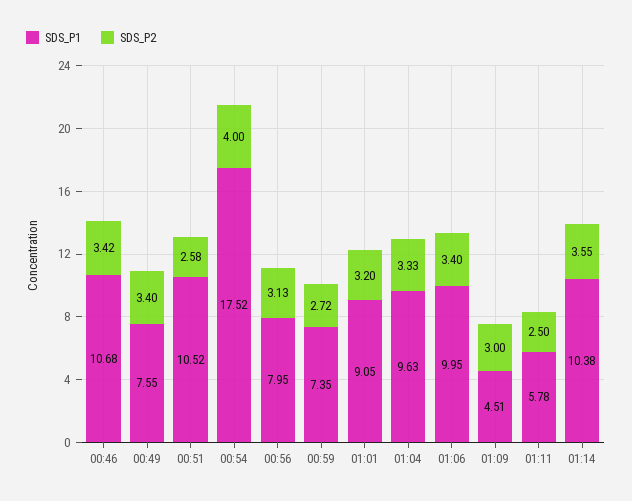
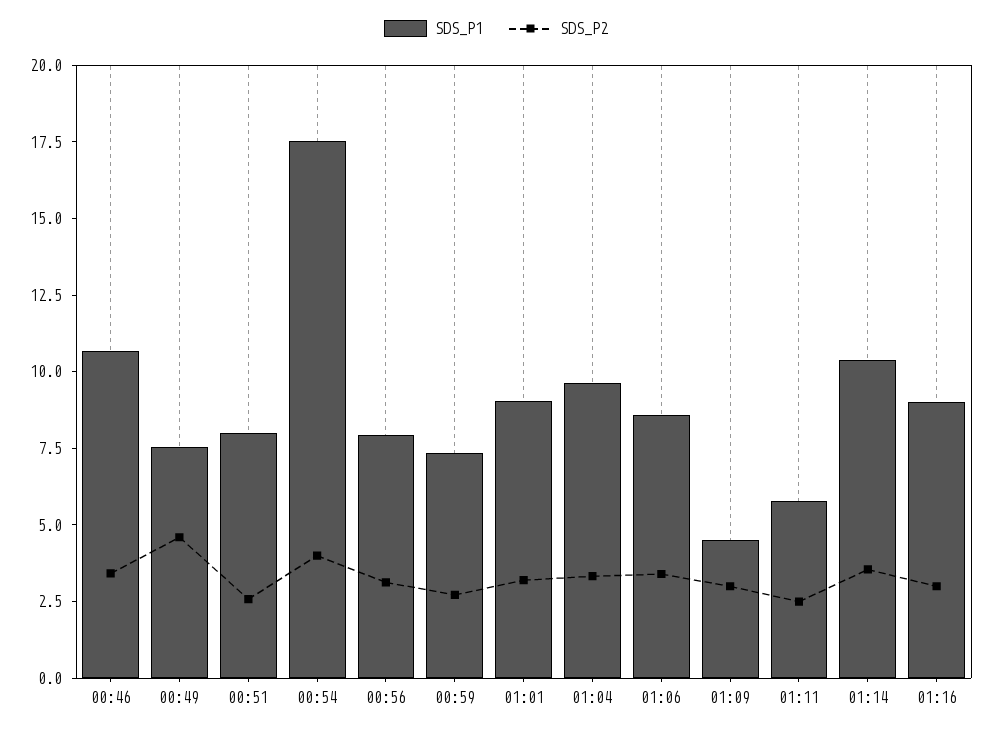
SDS_P2, 00:49: 3.4 -> 4.5
SDS_P1, 00:51: 10.52 -> 8
SDS_P1, 01:06: 9.95 -> 8.5
SDS_P1, 01:16: none -> 9
SDS_P2, 01:16: none -> 3

